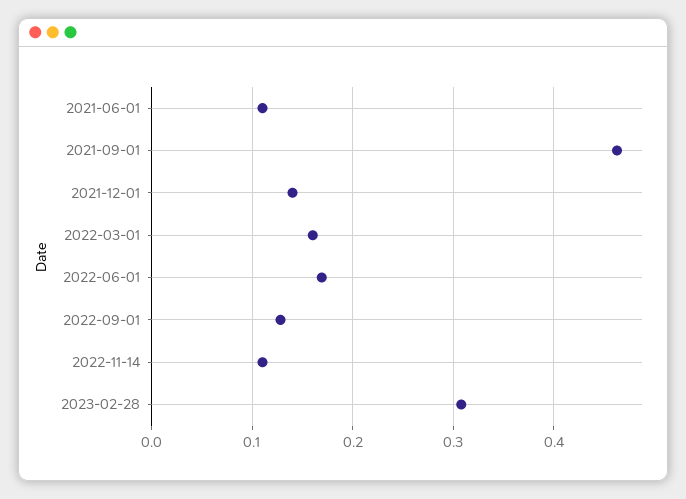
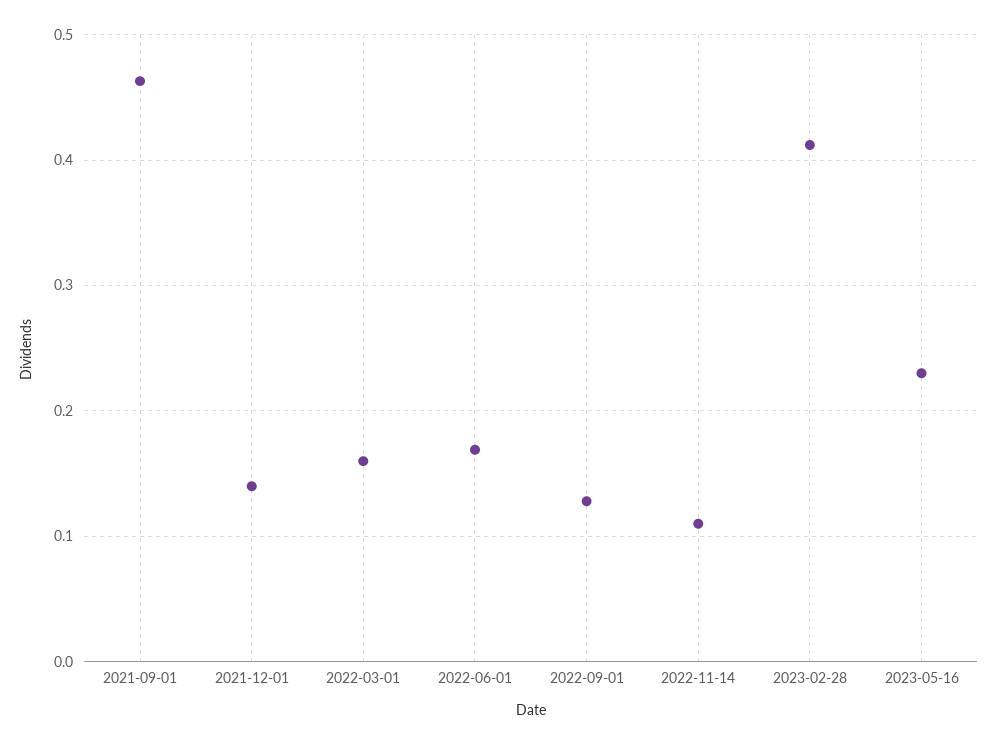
2021-06-01: 0.11 -> none
2023-02-28: 0.31 -> 0.41
2023-05-16: none -> 0.23

